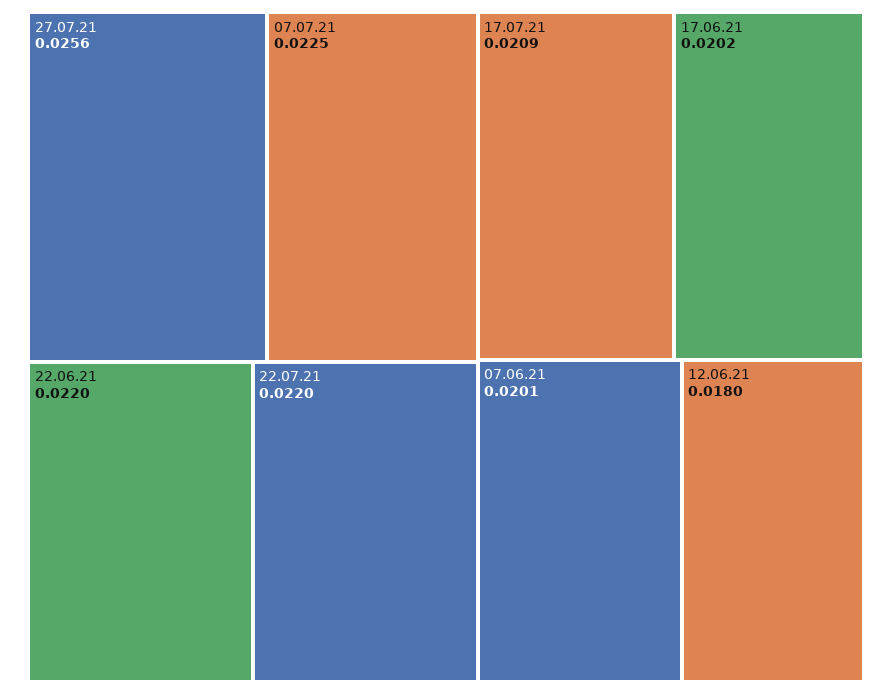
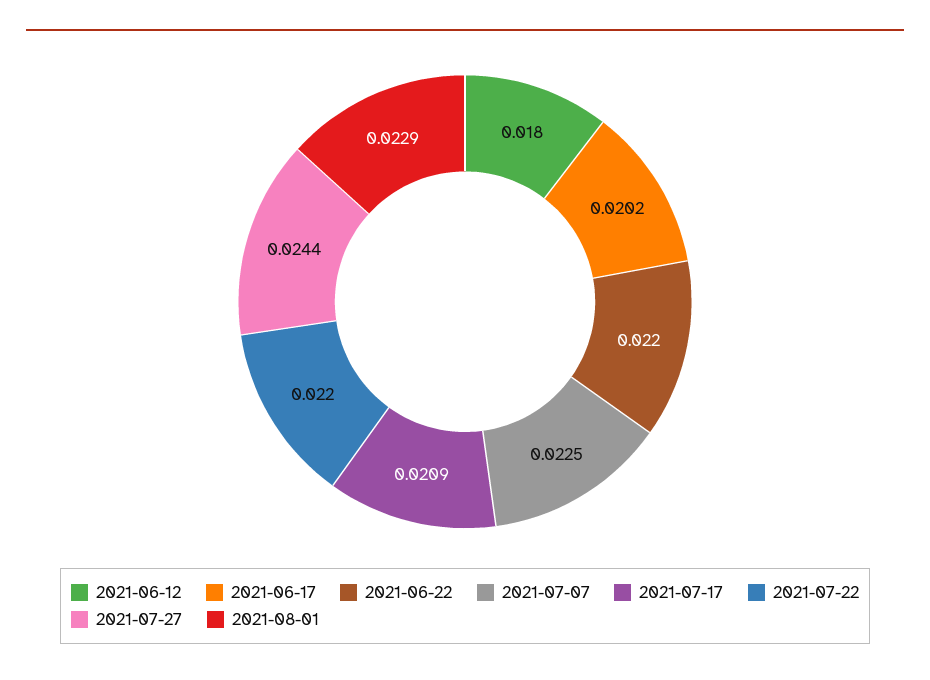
27.07.21: 0.0256 -> 0.0244
07.06.21: 0.0201 -> none
2021-08-01: none -> 0.0229

